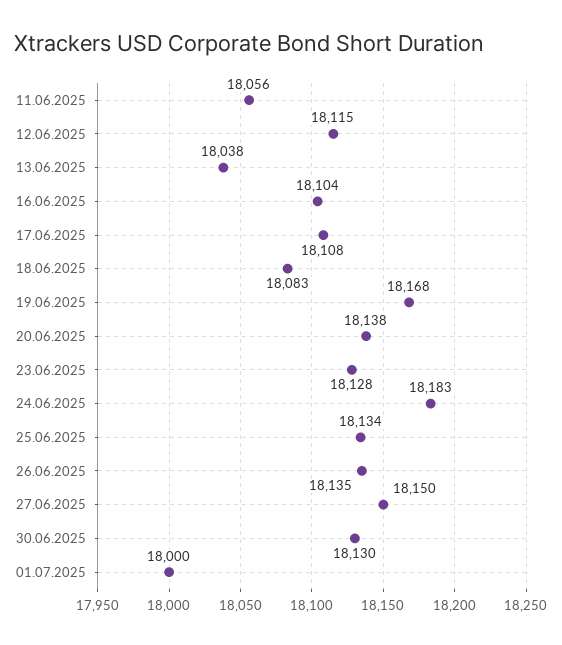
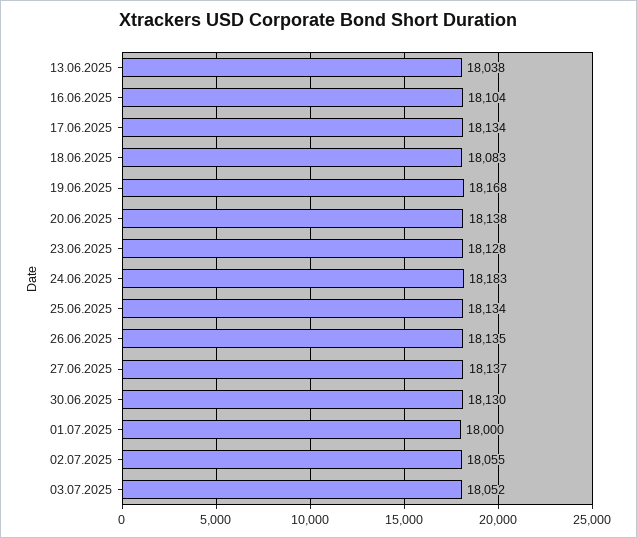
11.06.2025: 18056 -> none
12.06.2025: 18115 -> none
17.06.2025: 18108 -> 18134
27.06.2025: 18150 -> 18137
02.07.2025: none -> 18055
03.07.2025: none -> 18052

